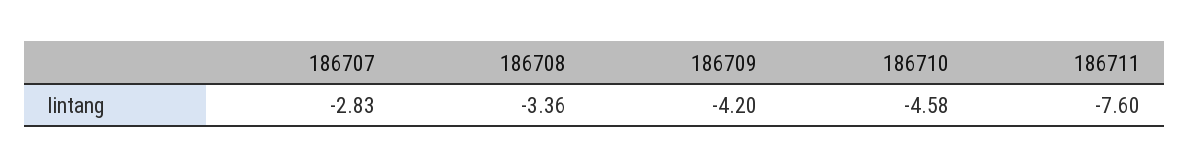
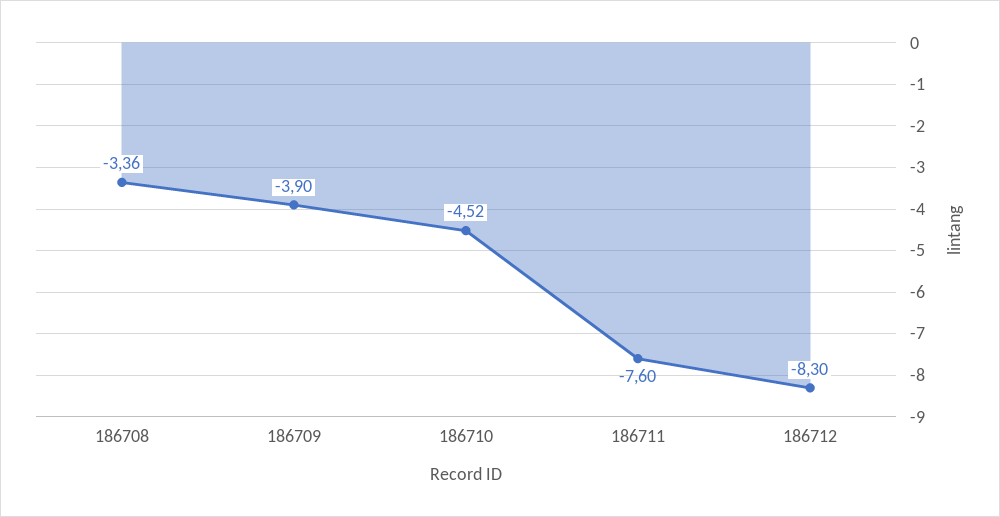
186707: -2.83 -> none
186709: -4.2 -> -3.9
186710: -4.58 -> -4.52
186712: none -> -8.3

